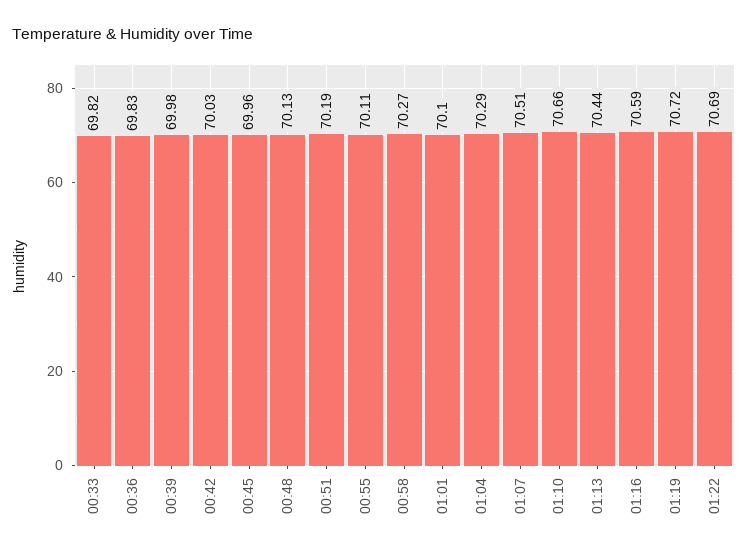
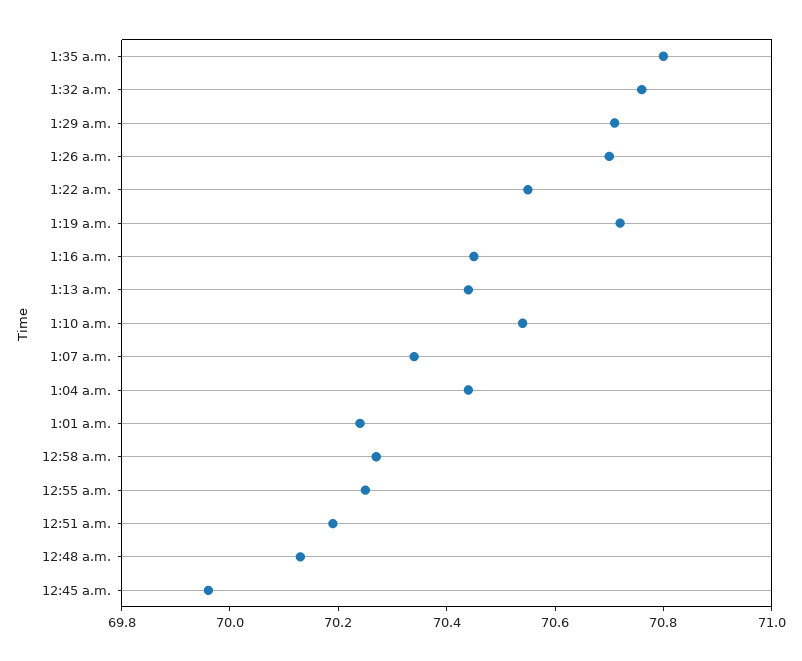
00:33: 69.82 -> none
00:36: 69.83 -> none
00:39: 69.98 -> none
00:42: 70.03 -> none
00:55: 70.11 -> 70.25
01:01: 70.1 -> 70.25
01:04: 70.29 -> 70.45
01:07: 70.51 -> 70.35
01:10: 70.66 -> 70.55
01:16: 70.59 -> 70.45
01:22: 70.69 -> 70.55
1:35 a.m.: none -> 70.8
1:32 a.m.: none -> 70.75
1:29 a.m.: none -> 70.7
1:26 a.m.: none -> 70.7

